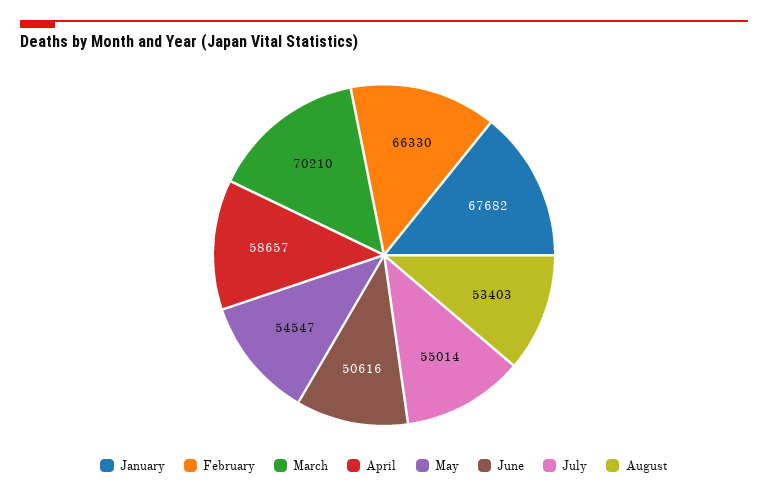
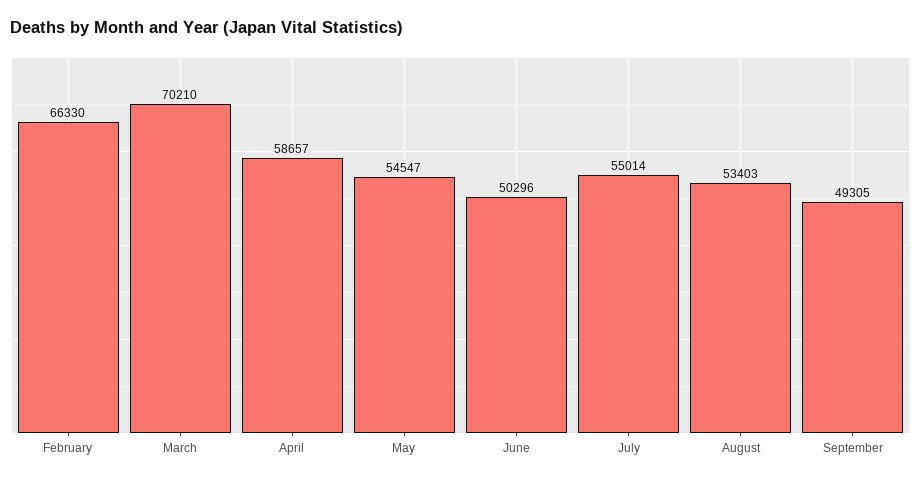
January: 67682 -> none
June: 50616 -> 50296
September: none -> 49305

